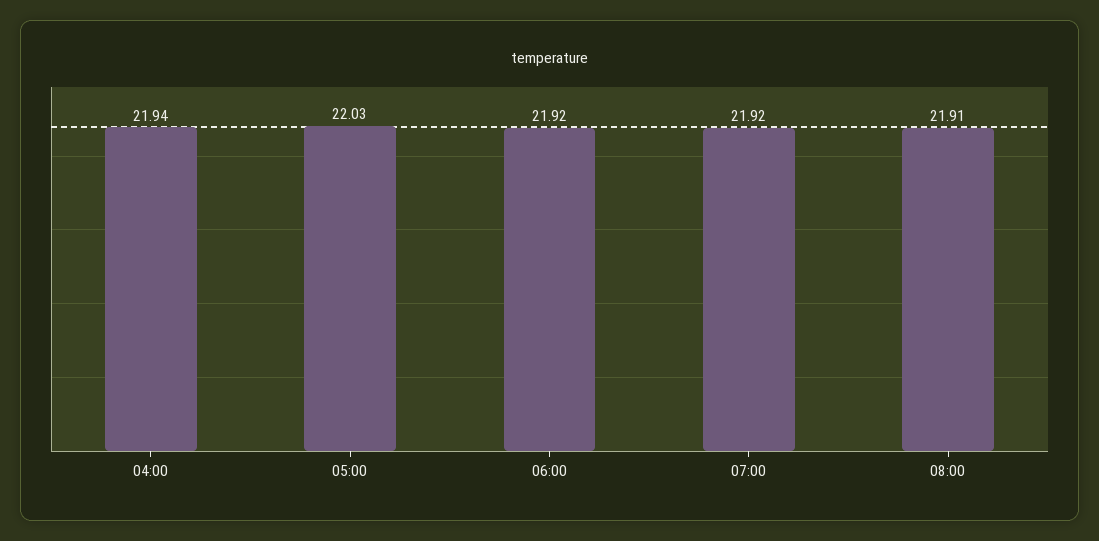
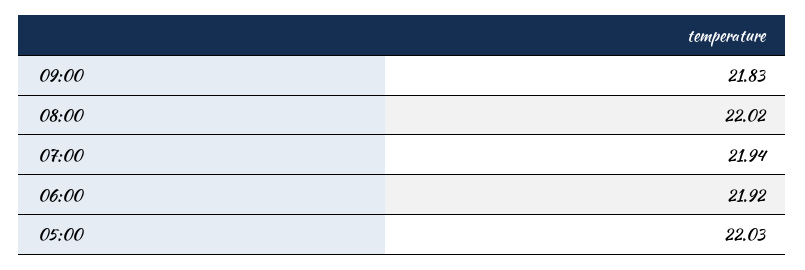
04:00: 21.94 -> none
07:00: 21.92 -> 21.94
08:00: 21.91 -> 22.02
09:00: none -> 21.83

